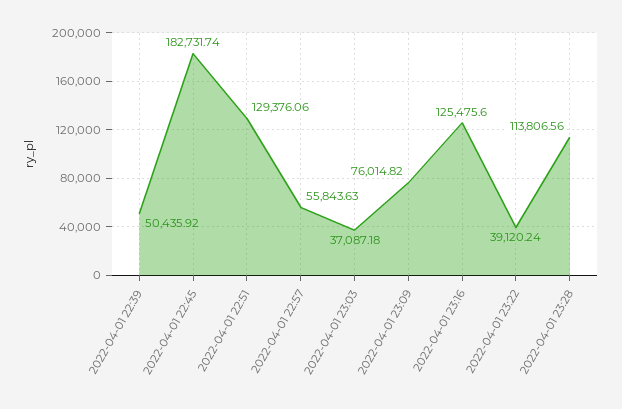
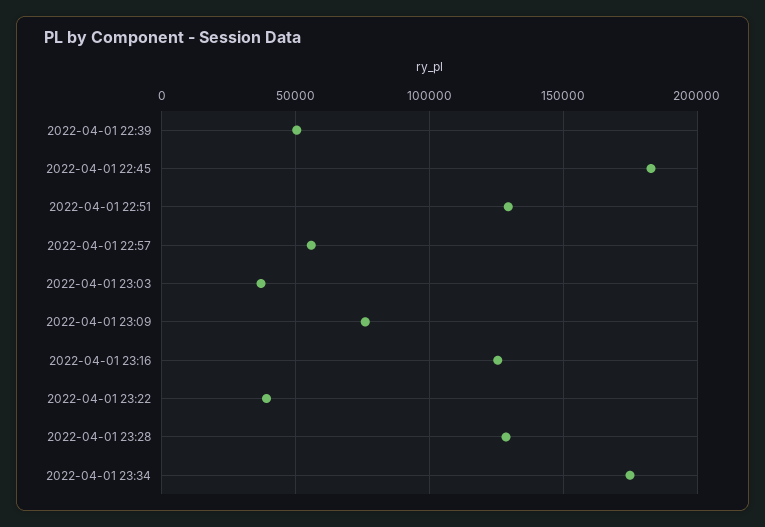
2022-04-01 23:28: 113806.56 -> 130000
2022-04-01 23:34: none -> 175000

